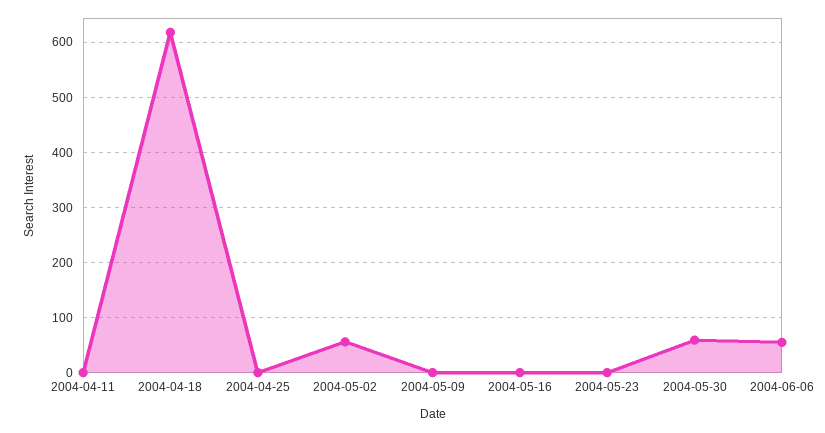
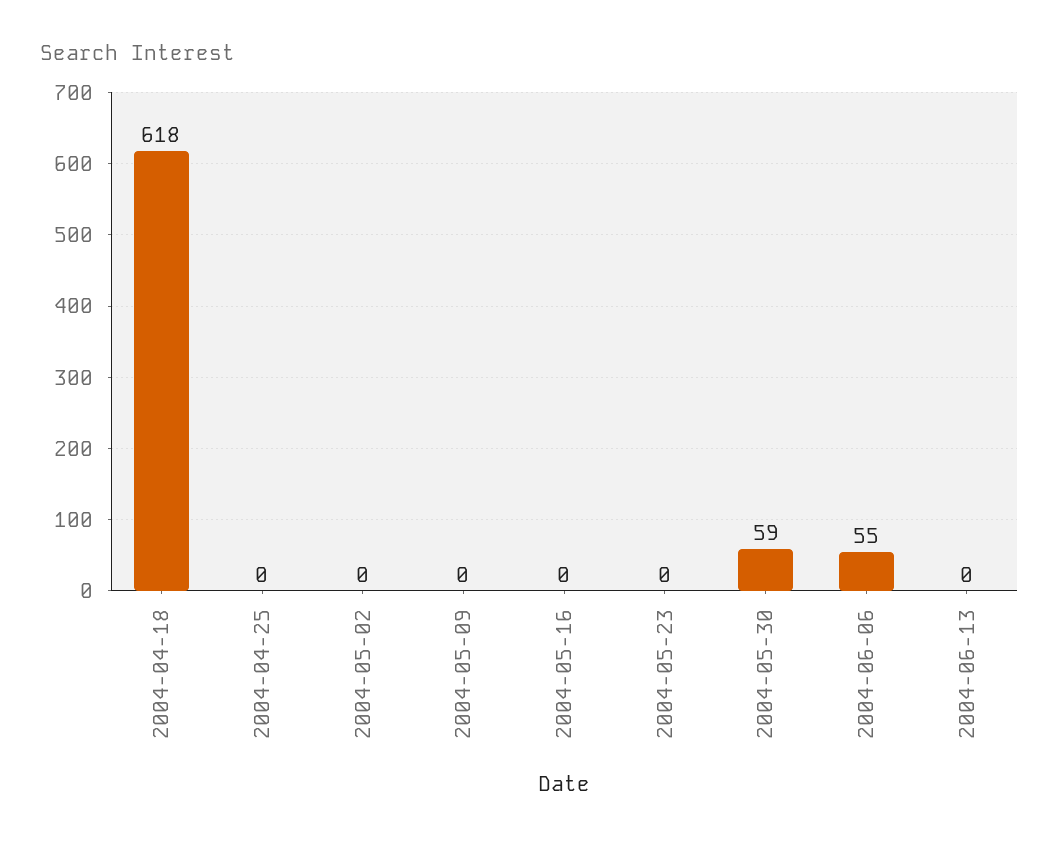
2004-04-11: 0 -> none
2004-05-02: 60 -> 0
2004-06-13: none -> 0

